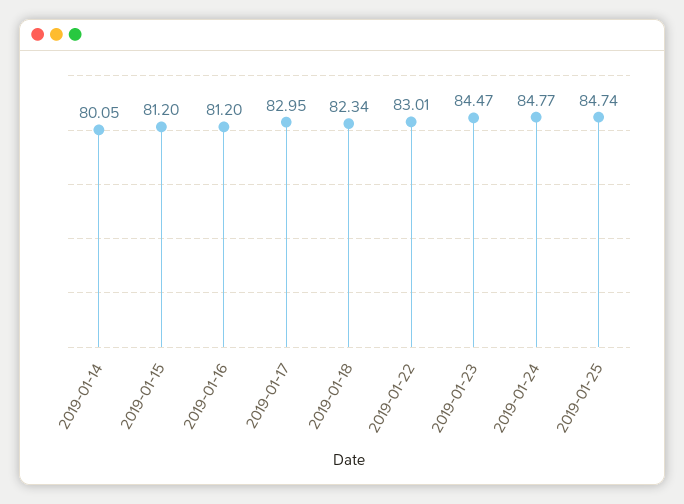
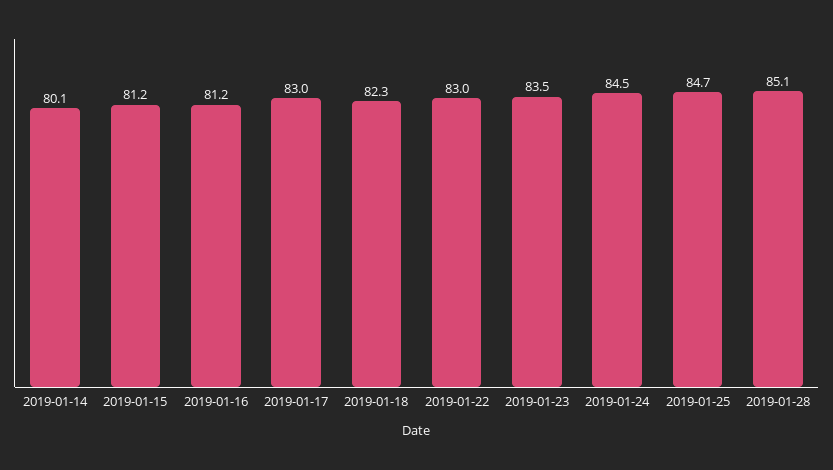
2019-01-23: 84.47 -> 83.5
2019-01-24: 84.77 -> 84.5
2019-01-28: none -> 85.1

